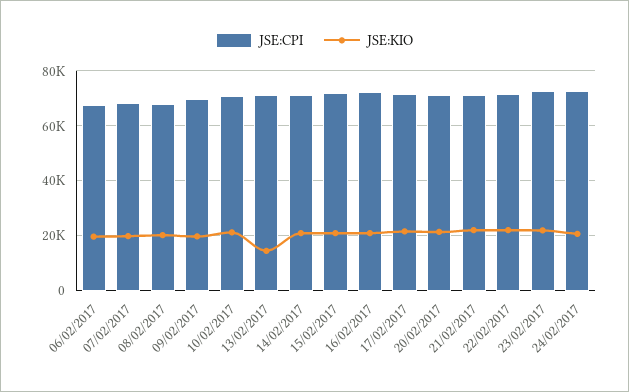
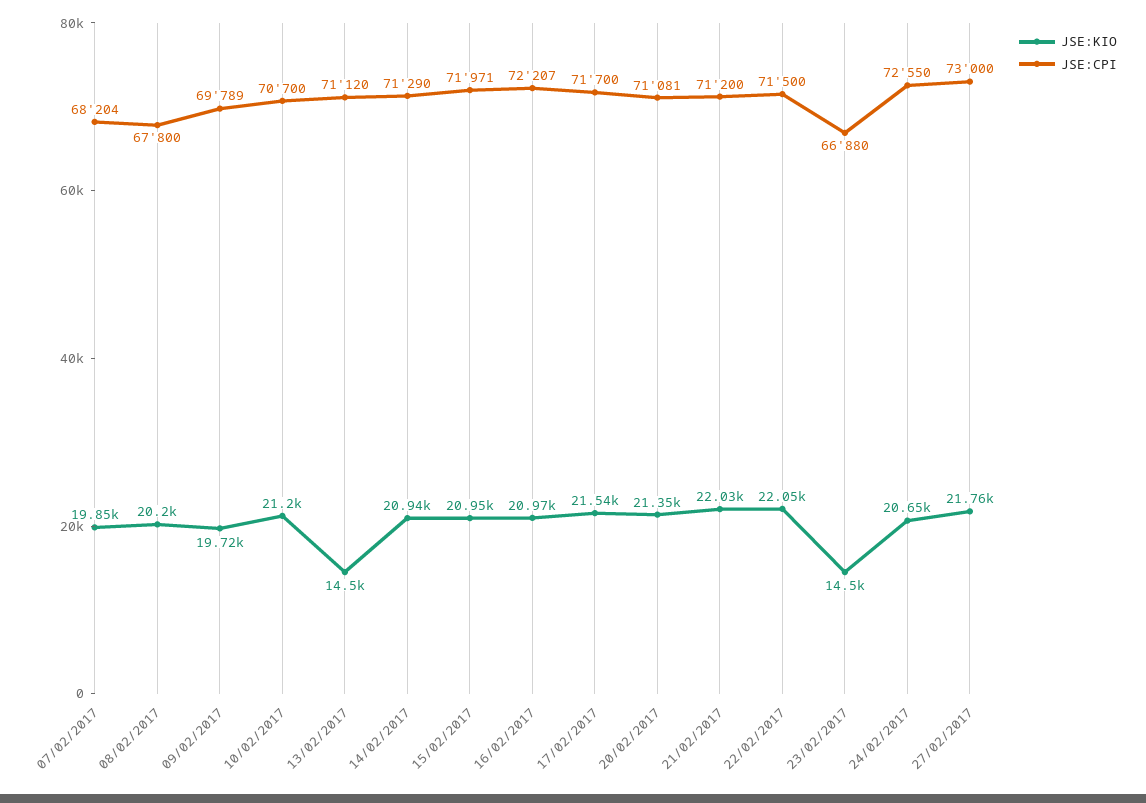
JSE:CPI, 06/02/2017: 67500 -> none
JSE:KIO, 06/02/2017: 20000 -> none
JSE:CPI, 23/02/2017: 72500 -> 66880
JSE:KIO, 23/02/2017: 22500 -> 14500
JSE:KIO, 27/02/2017: none -> 21760
JSE:CPI, 27/02/2017: none -> 73000

